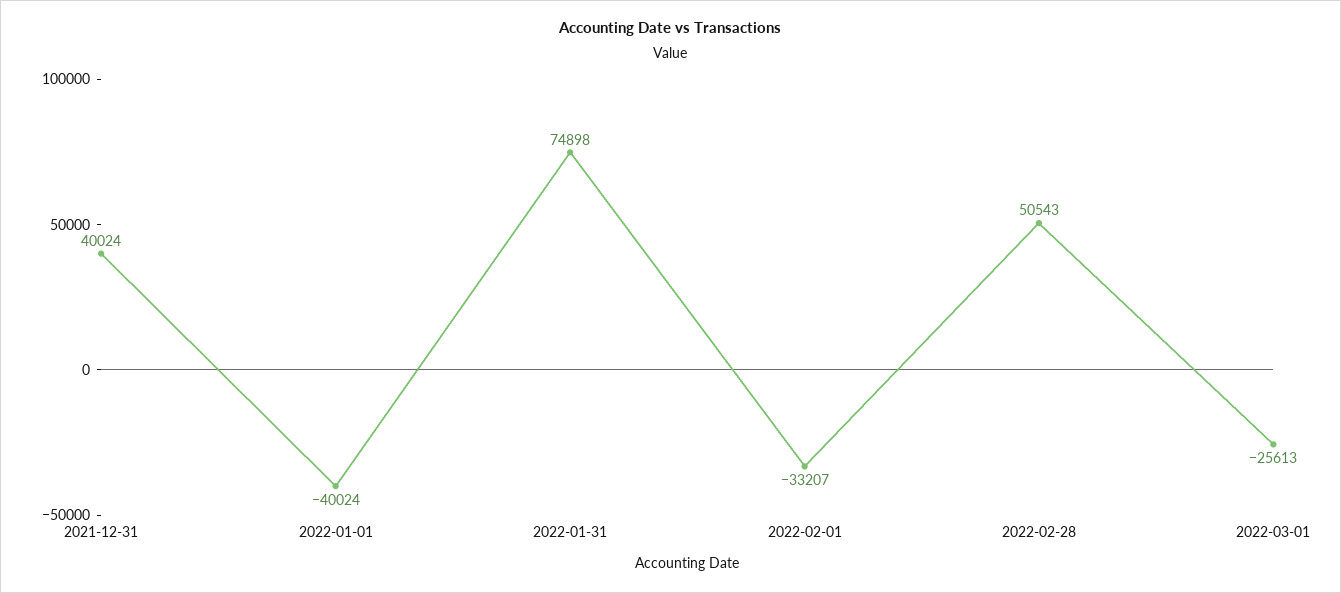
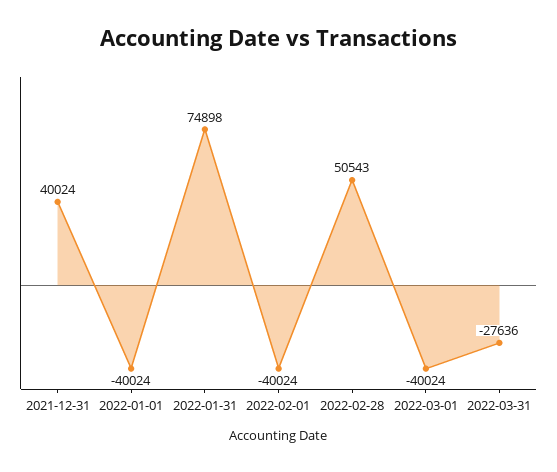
2022-02-01: -33207 -> -40024
2022-03-01: -25613 -> -40024
2022-03-31: none -> -27636

